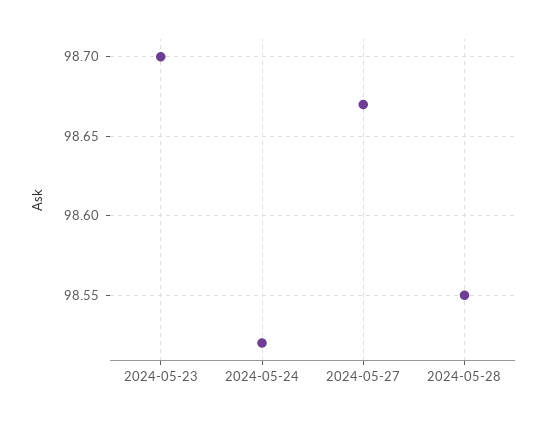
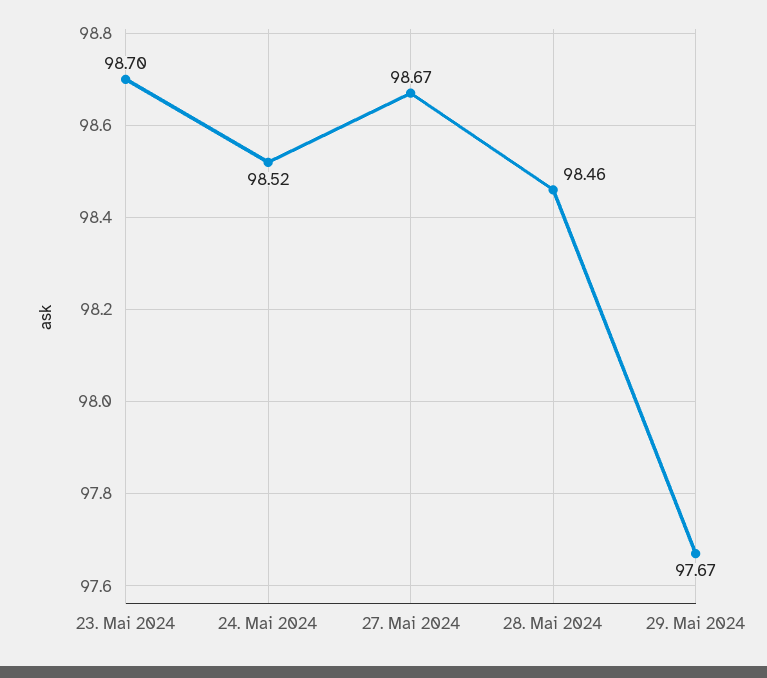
2024-05-28: 98.55 -> 98.46
29. Mai 2024: none -> 97.67

